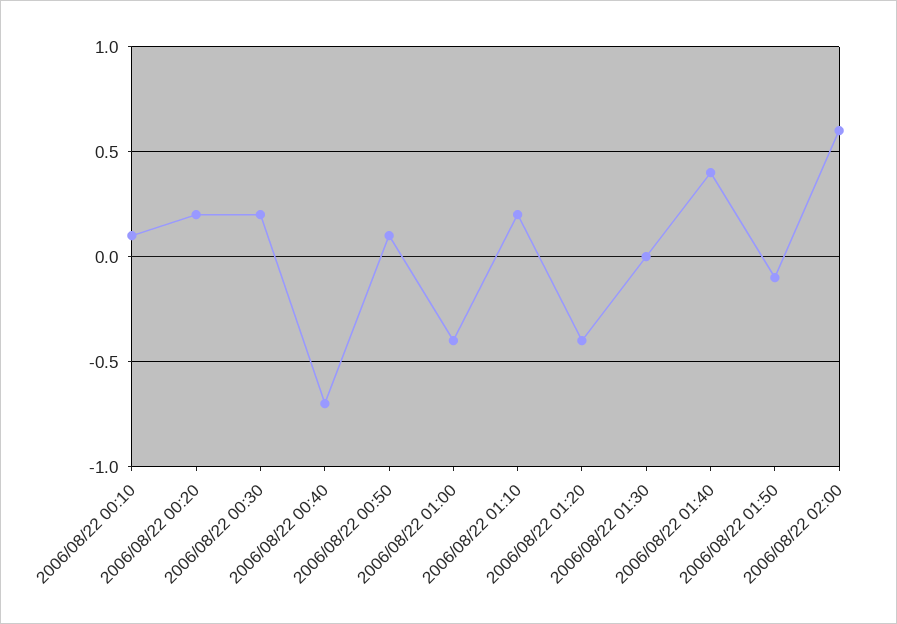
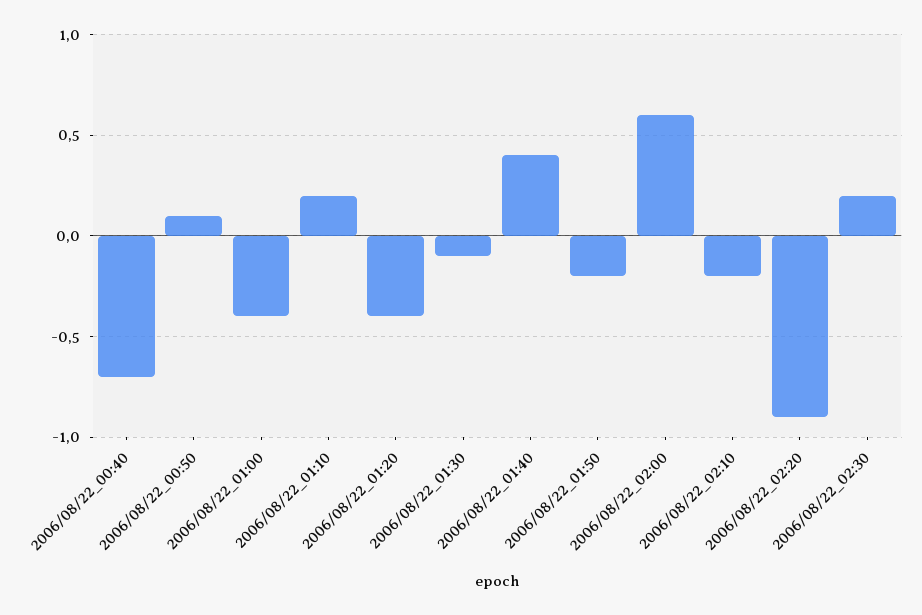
2006/08/22 00:10: 0.1 -> none
2006/08/22 00:20: 0.2 -> none
2006/08/22 00:30: 0.2 -> none
2006/08/22 01:30: 0 -> -0.1
2006/08/22 01:50: -0.1 -> -0.2
2006/08/22_02:10: none -> -0.2
2006/08/22_02:20: none -> -0.9
2006/08/22_02:30: none -> 0.2

